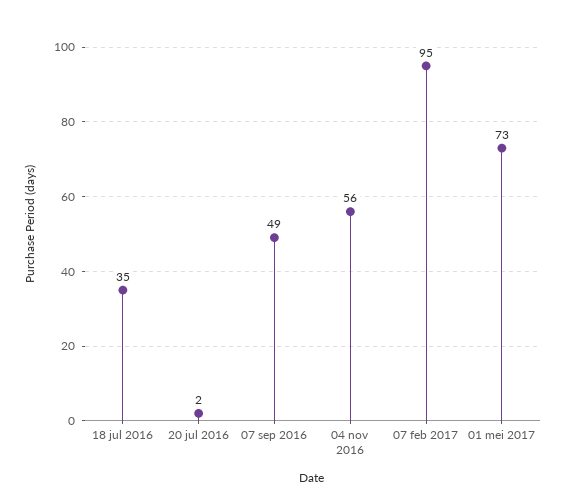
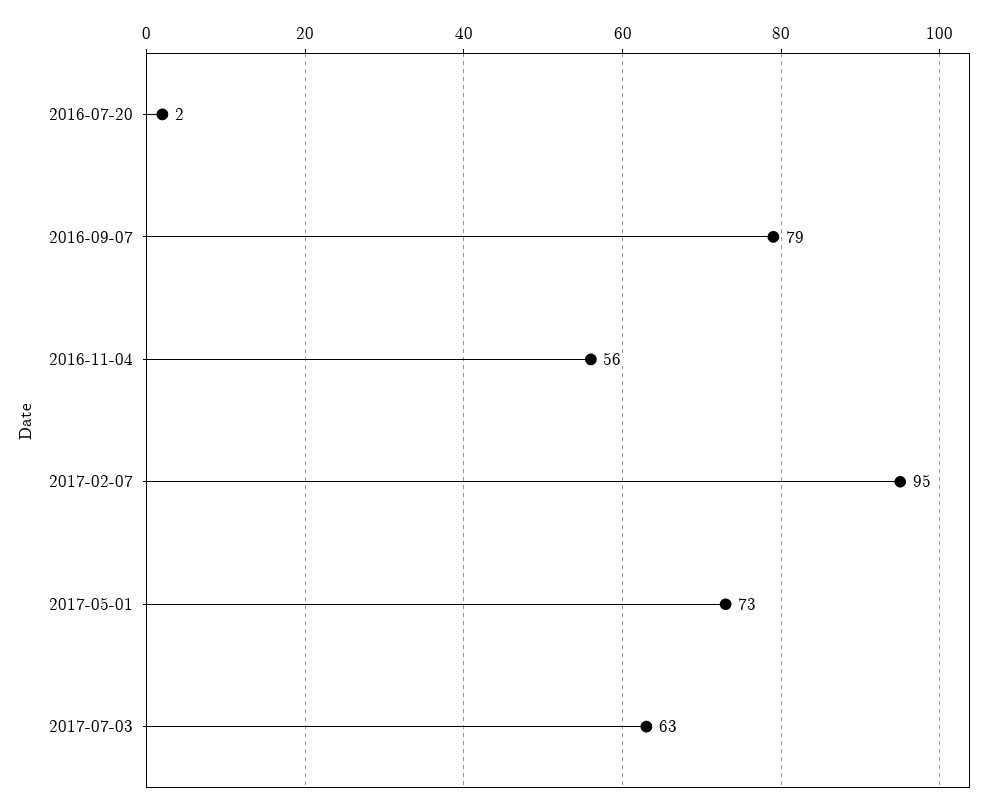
18 jul 2016: 35 -> none
07 sep 2016: 49 -> 79
2017-07-03: none -> 63

